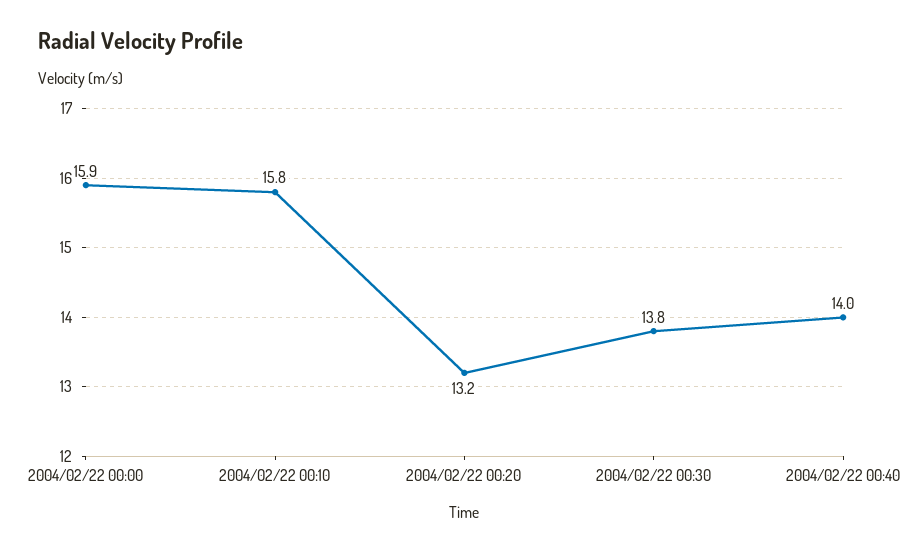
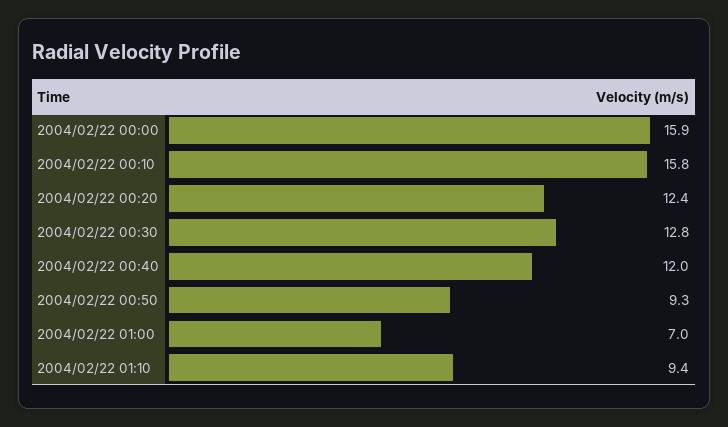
2004/02/22 00:20: 13.2 -> 12.4
2004/02/22 00:30: 13.8 -> 12.8
2004/02/22 00:40: 14 -> 12
2004/02/22 00:50: none -> 9.3
2004/02/22 01:00: none -> 7
2004/02/22 01:10: none -> 9.4

